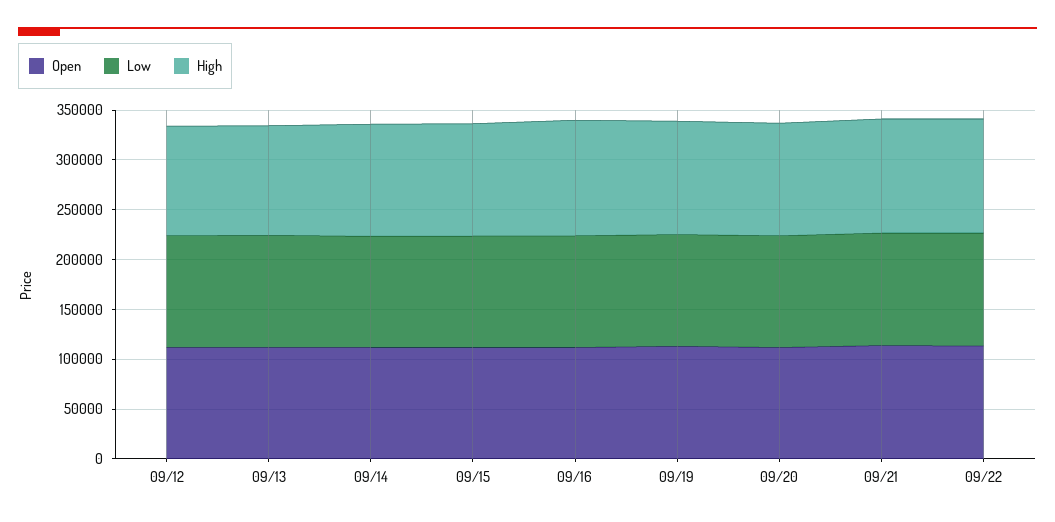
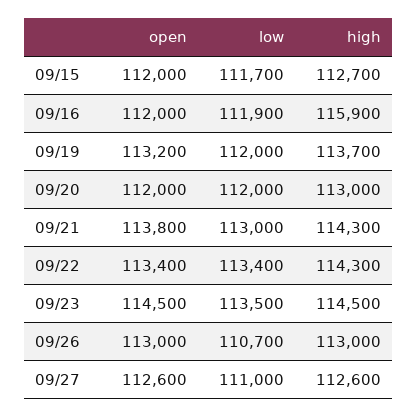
Open, 09/12: 110000 -> none
Low, 09/12: 110000 -> none
High, 09/12: 110000 -> none
Open, 09/13: 110000 -> none
Low, 09/13: 110000 -> none
High, 09/13: 110000 -> none
Open, 09/14: 110000 -> none
Low, 09/14: 110000 -> none
High, 09/14: 110000 -> none
Open, 09/23: none -> 114500
Low, 09/23: none -> 113500
High, 09/23: none -> 114500
Open, 09/26: none -> 113000
Low, 09/26: none -> 110700
High, 09/26: none -> 113000
Open, 09/27: none -> 112600
Low, 09/27: none -> 111000
High, 09/27: none -> 112600

